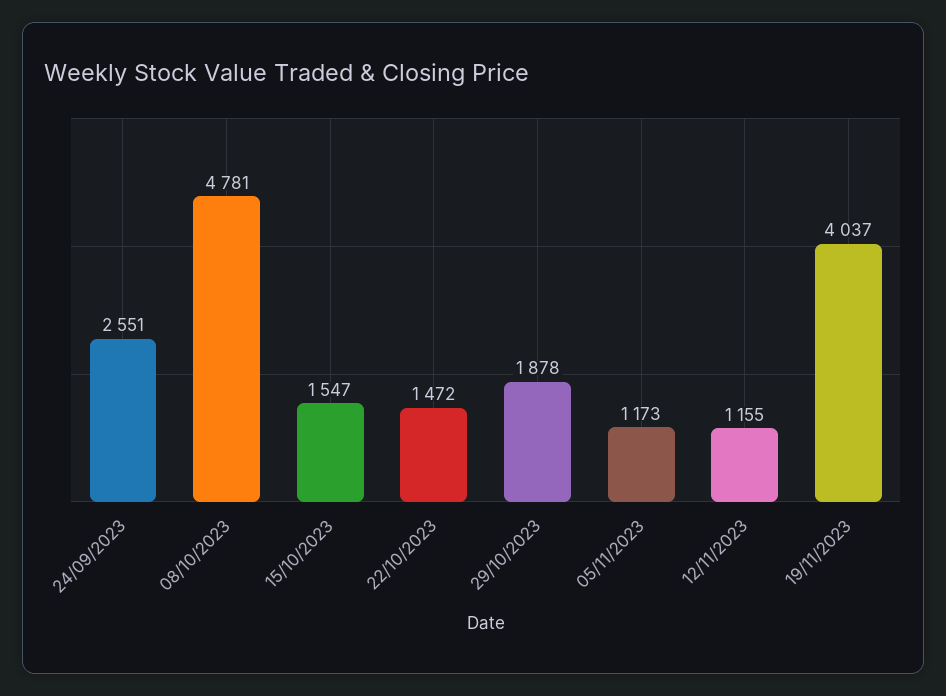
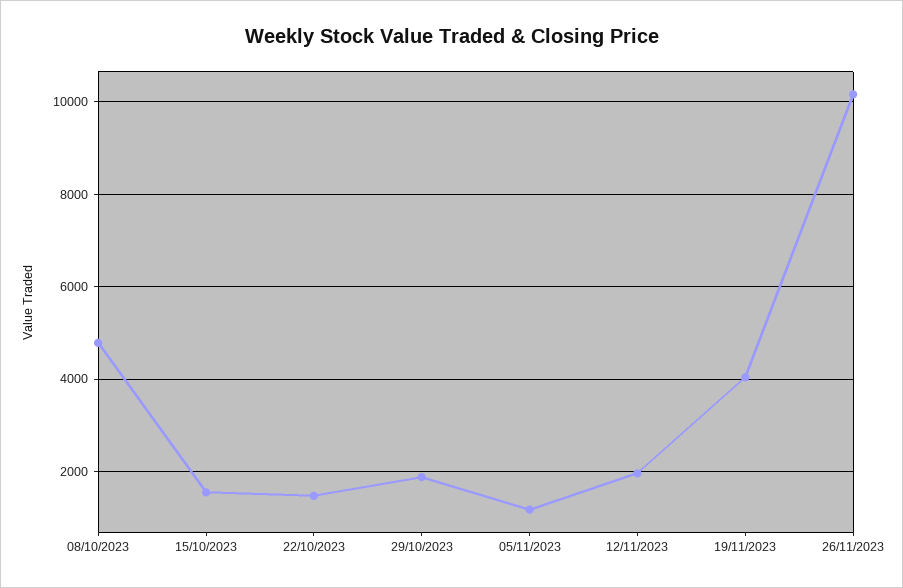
24/09/2023: 2551 -> none
12/11/2023: 1155 -> 2000
26/11/2023: none -> 10200

